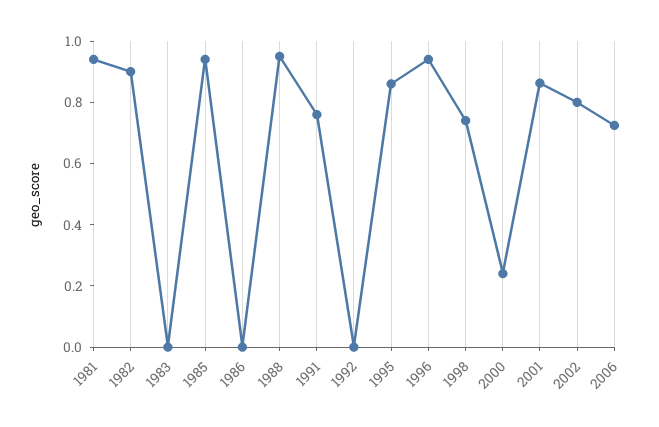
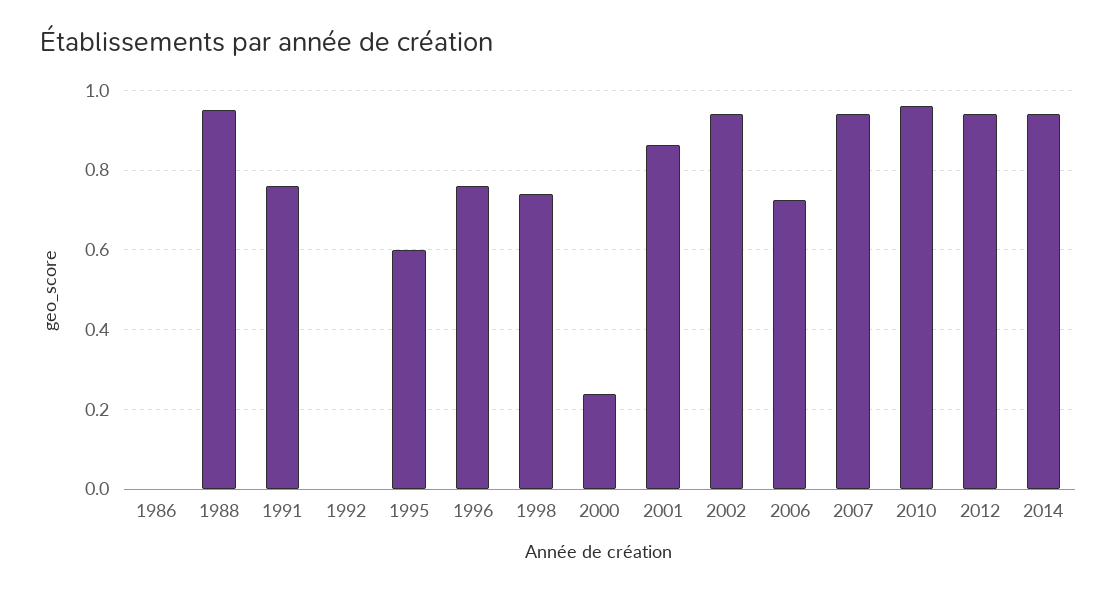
1981: 0.95 -> none
1982: 0.9 -> none
1983: 0 -> none
1985: 0.95 -> none
1995: 0.85 -> 0.6
1996: 0.95 -> 0.76
2002: 0.8 -> 0.94
2007: none -> 0.94
2010: none -> 0.96
2012: none -> 0.94
2014: none -> 0.94

